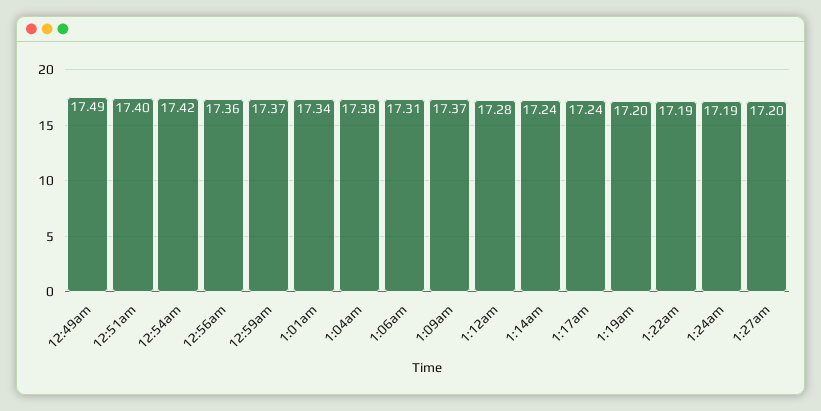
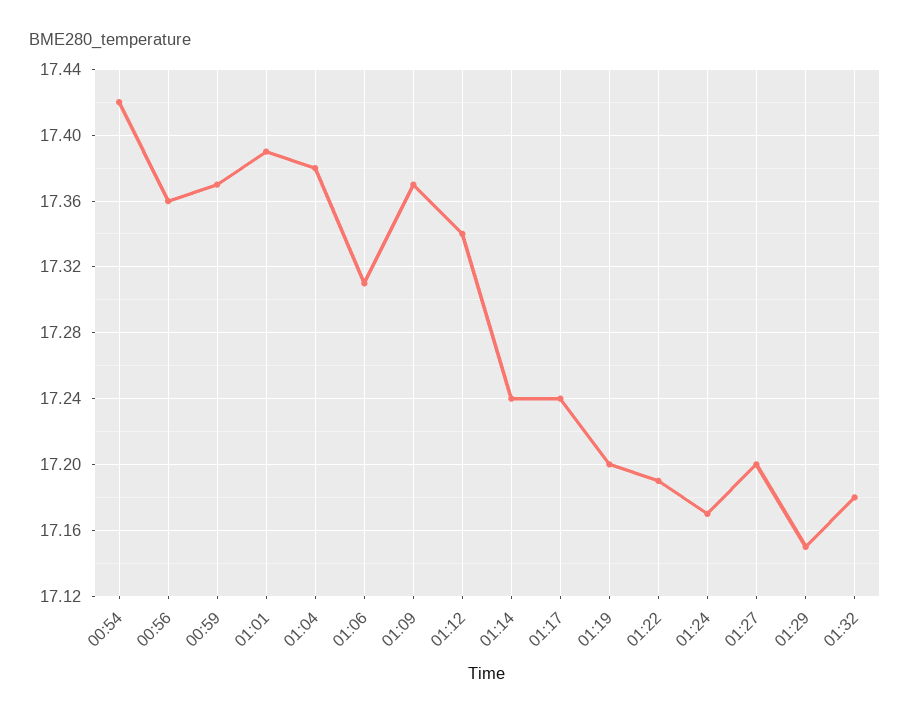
12:49am: 17.49 -> none
12:51am: 17.4 -> none
1:01am: 17.34 -> 17.39
1:12am: 17.28 -> 17.34
1:24am: 17.19 -> 17.17
01:29: none -> 17.15
01:32: none -> 17.18

